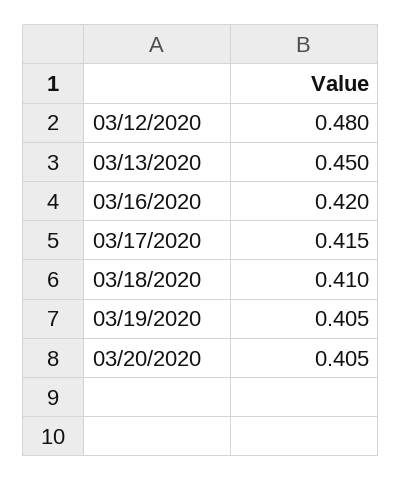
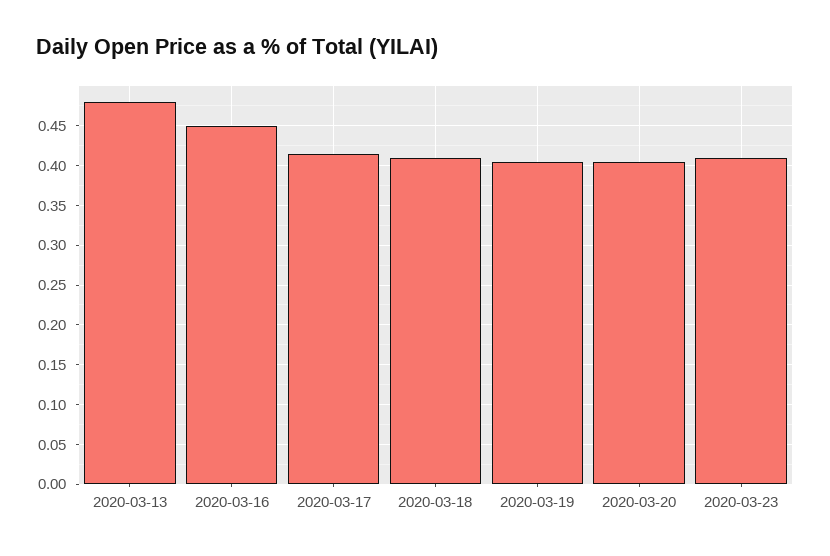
03/12/2020: 0.48 -> none
03/13/2020: 0.45 -> 0.48
03/16/2020: 0.42 -> 0.45
2020-03-23: none -> 0.41

